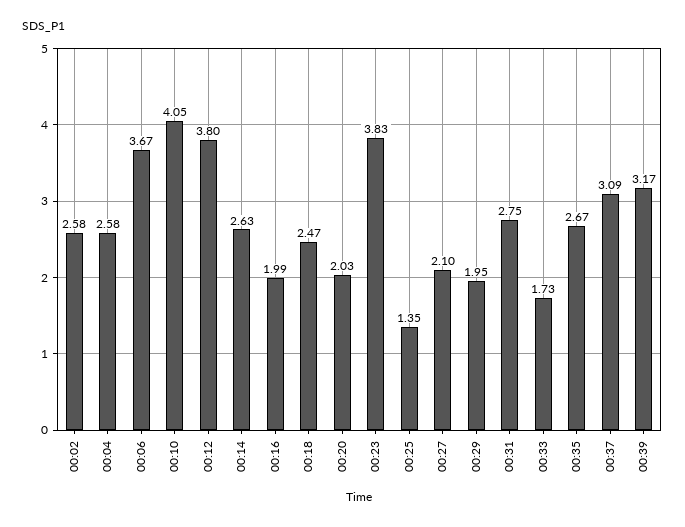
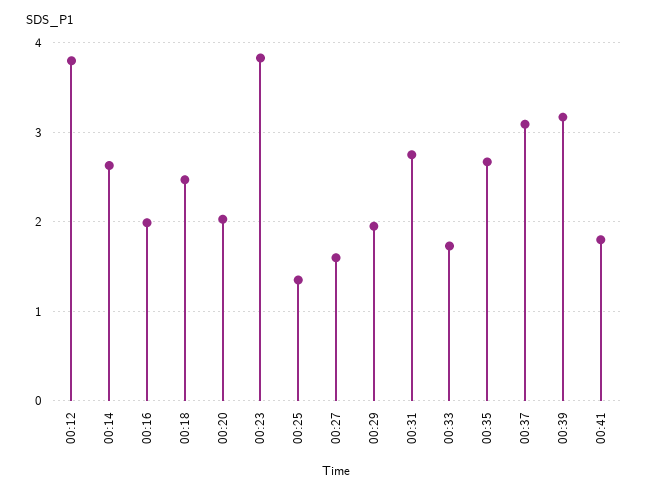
00:02: 2.58 -> none
00:04: 2.58 -> none
00:06: 3.67 -> none
00:10: 4.05 -> none
00:27: 2.1 -> 1.6
00:41: none -> 1.8

